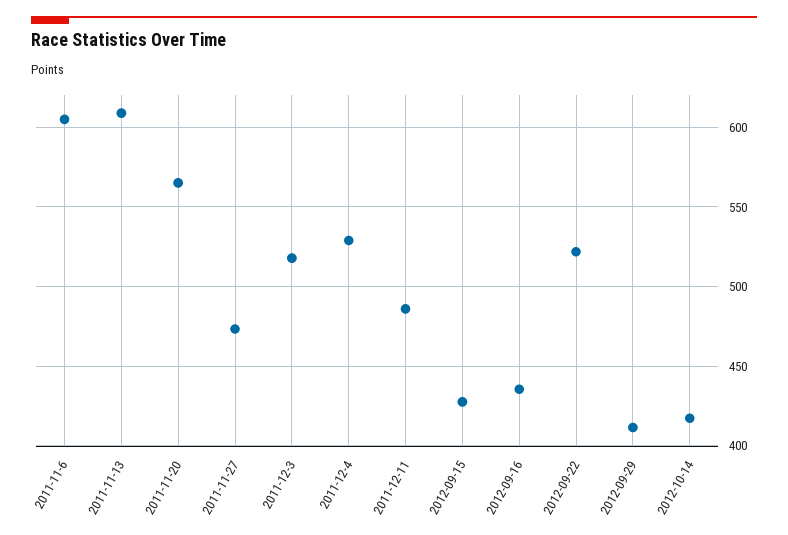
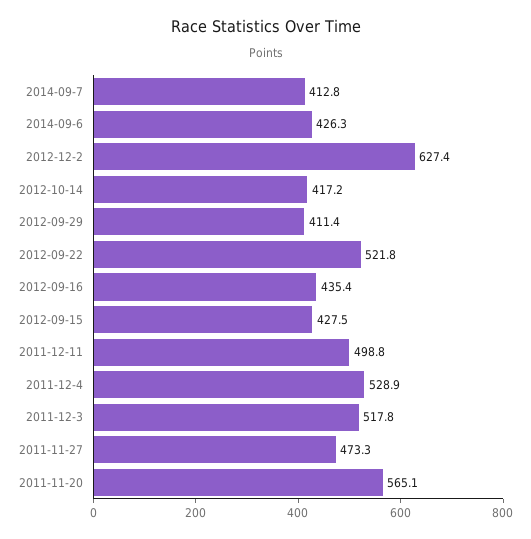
2011-11-6: 605 -> none
2011-11-13: 610 -> none
2011-12-11: 485 -> 498.8
2014-09-7: none -> 412.8
2014-09-6: none -> 426.3
2012-12-2: none -> 627.4

